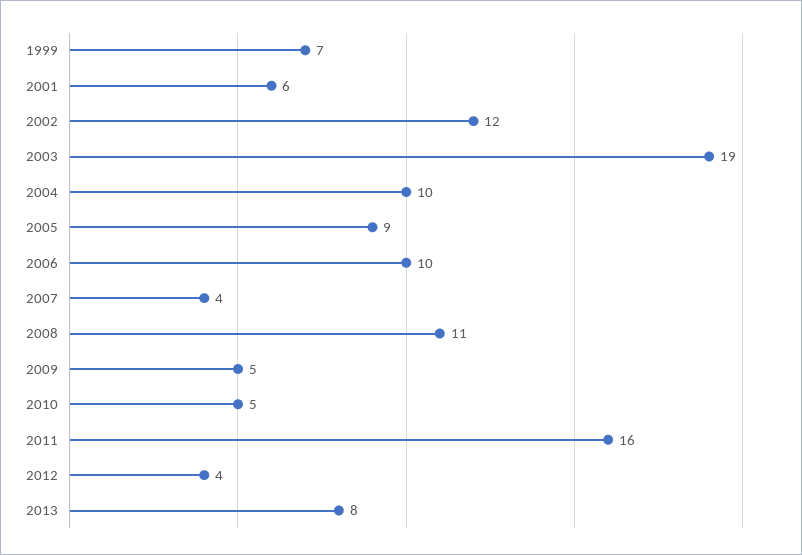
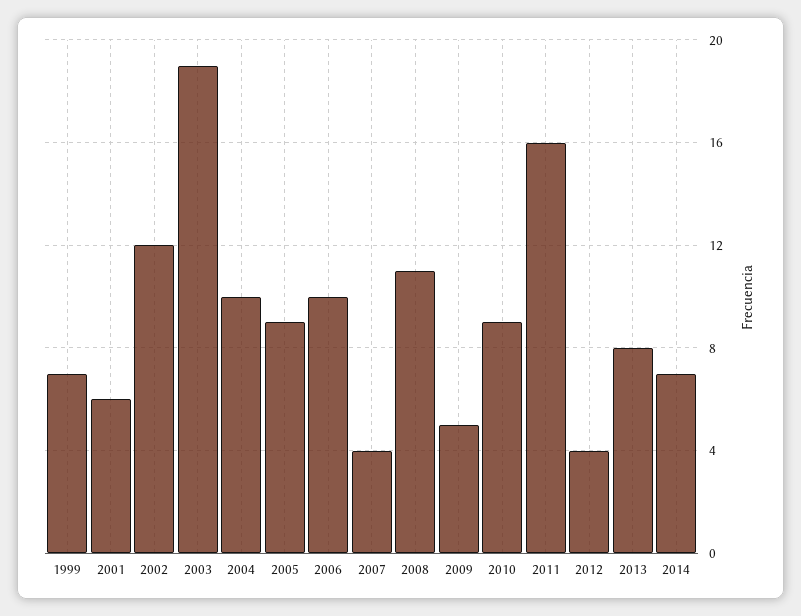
2010: 5 -> 9
2014: none -> 7

